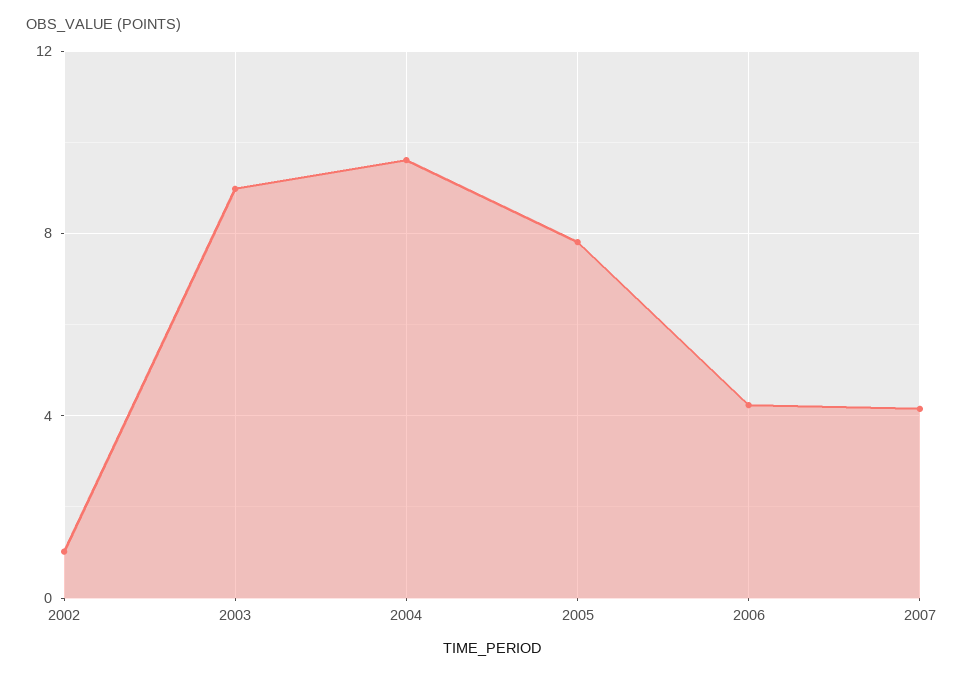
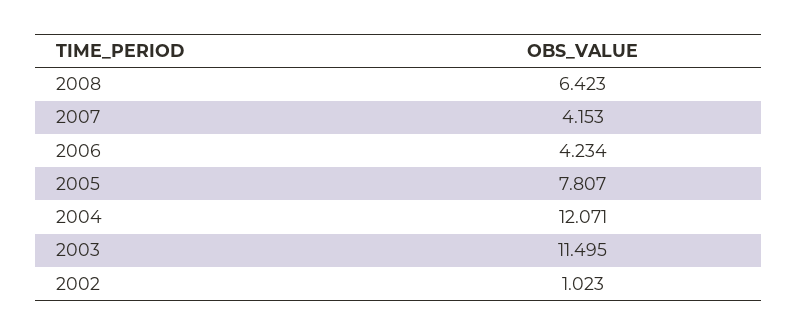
2003: 9 -> 11.495
2004: 9.5 -> 12.071
2008: none -> 6.423

